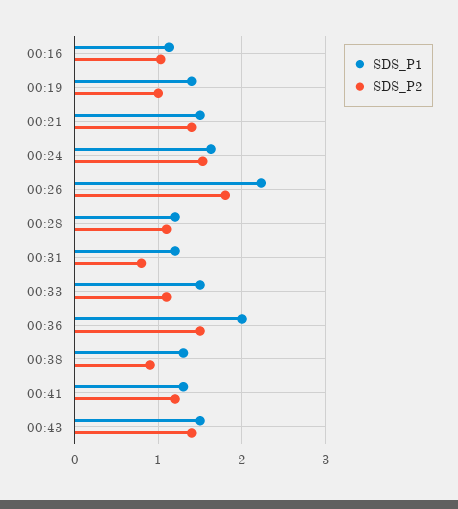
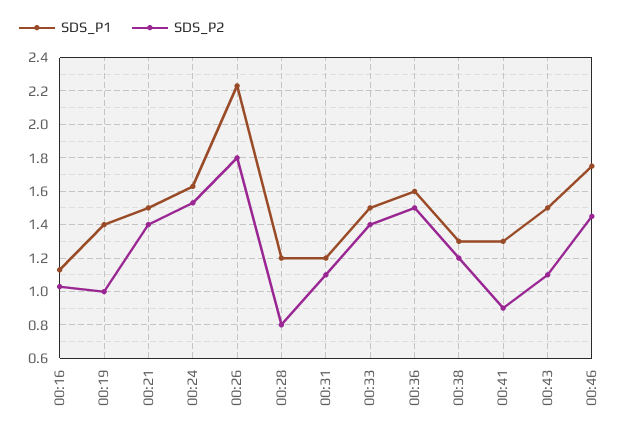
SDS_P2, 00:28: 1.1 -> 0.8
SDS_P2, 00:31: 0.8 -> 1.1
SDS_P2, 00:33: 1.1 -> 1.4
SDS_P1, 00:36: 2 -> 1.6
SDS_P2, 00:38: 0.9 -> 1.2
SDS_P2, 00:41: 1.2 -> 0.9
SDS_P2, 00:43: 1.4 -> 1.1
SDS_P1, 00:46: none -> 1.75
SDS_P2, 00:46: none -> 1.45

